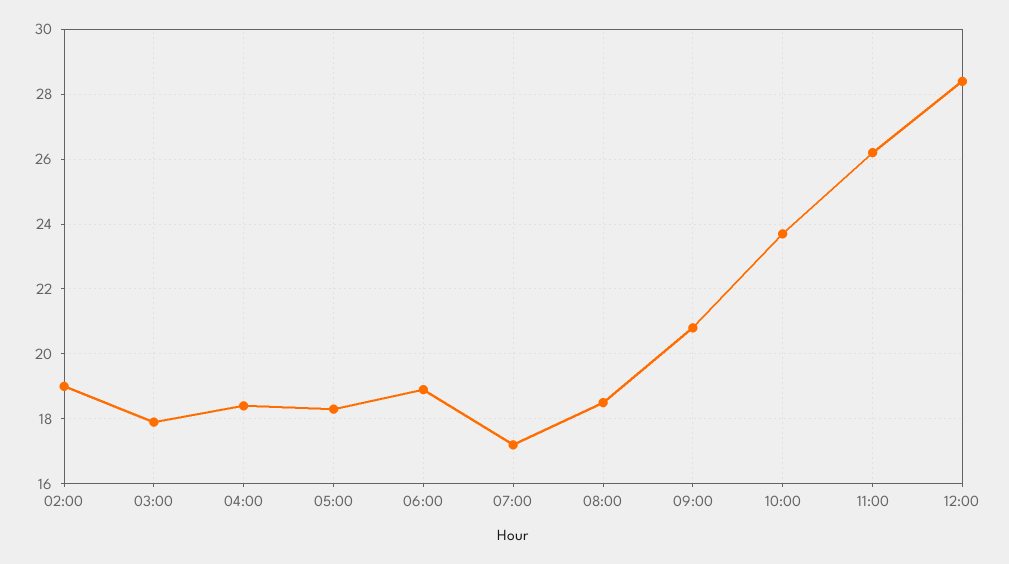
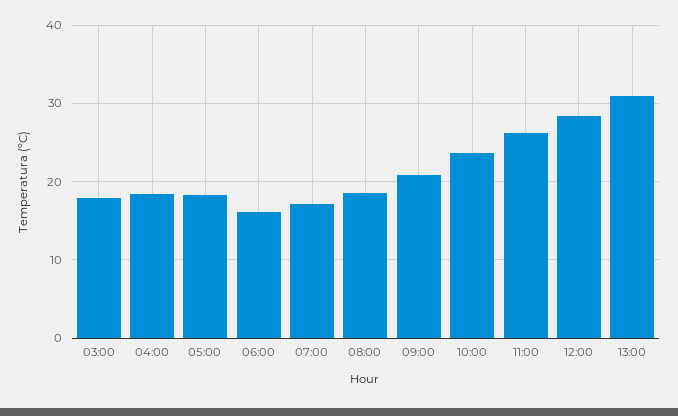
02:00: 19 -> none
06:00: 19 -> 16
13:00: none -> 31

